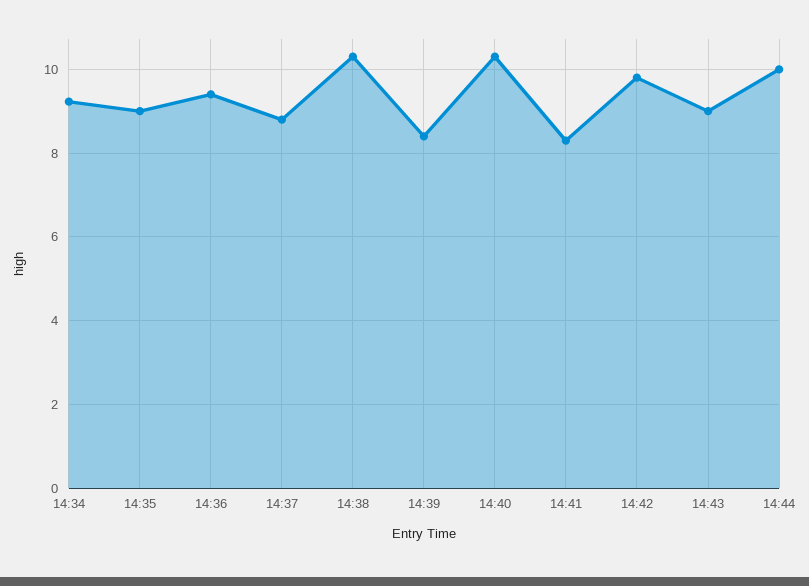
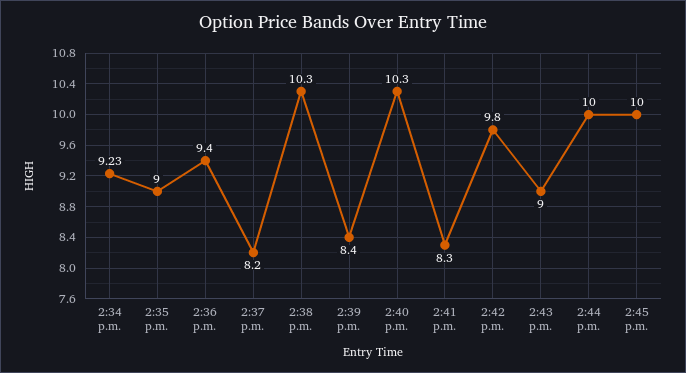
14:37: 8.8 -> 8.2
2:45 p.m.: none -> 10

